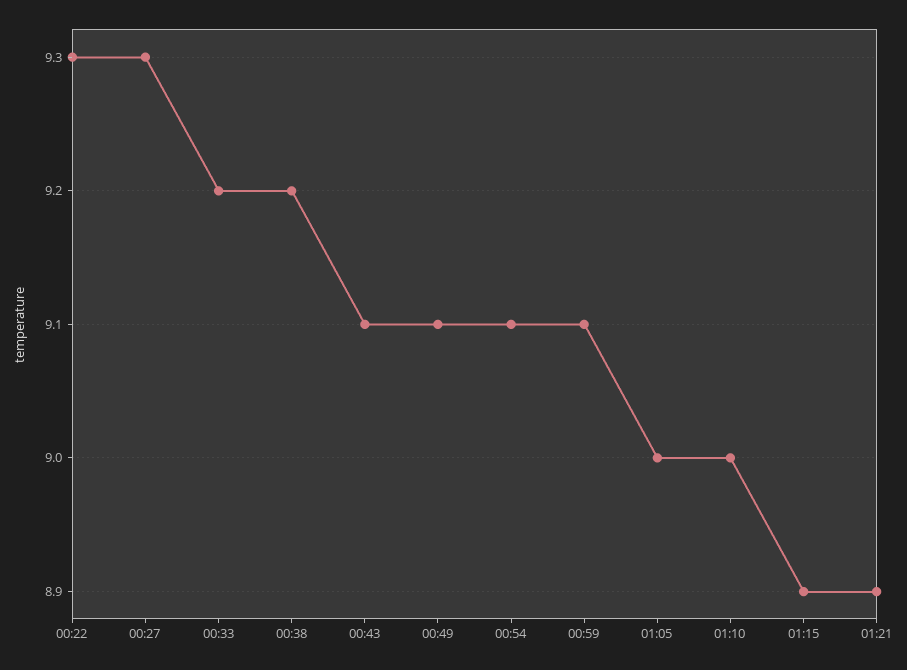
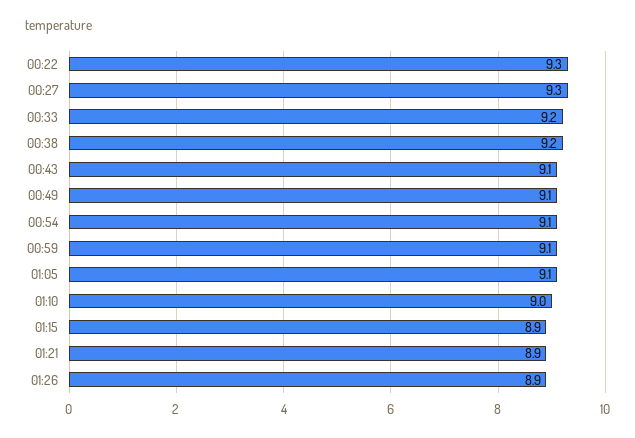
01:05: 9 -> 9.1
01:26: none -> 8.9

